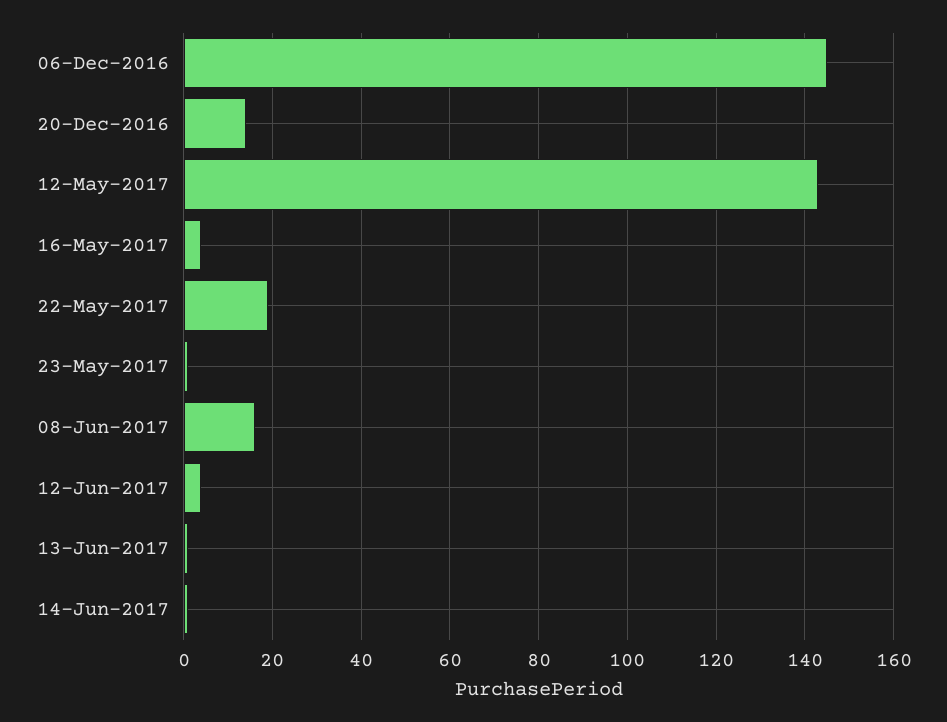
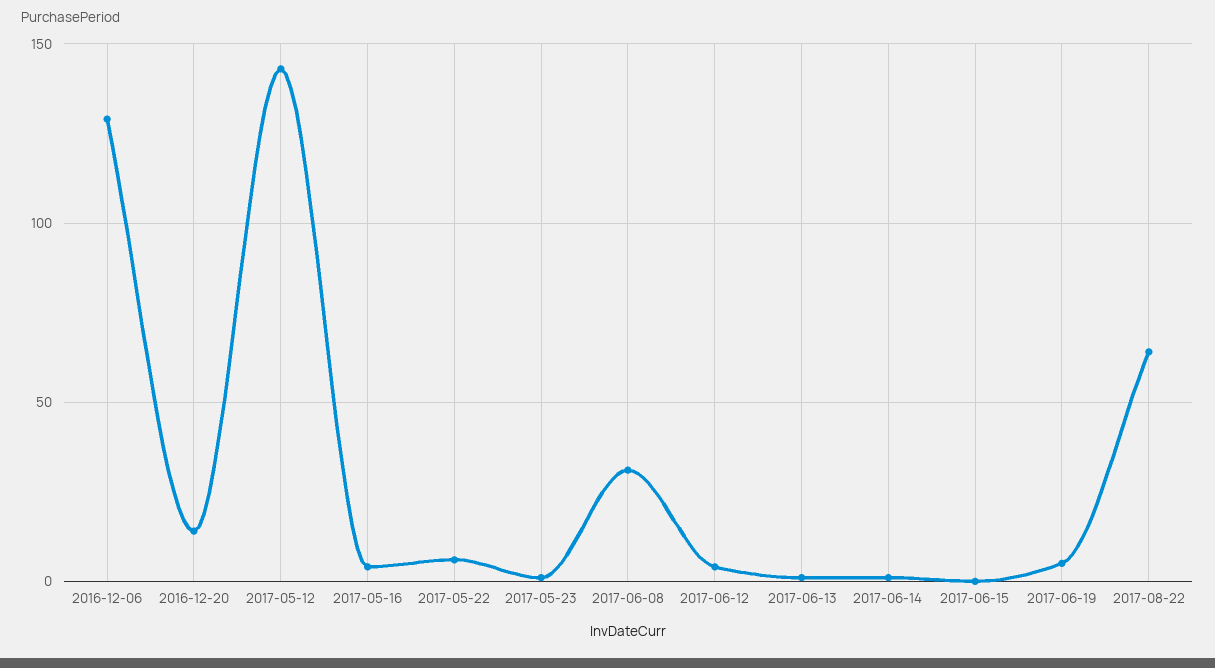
06-Dec-2016: 145 -> 130
22-May-2017: 20 -> 5
08-Jun-2017: 15 -> 30
2017-06-15: none -> 0
2017-06-19: none -> 5
2017-08-22: none -> 65

